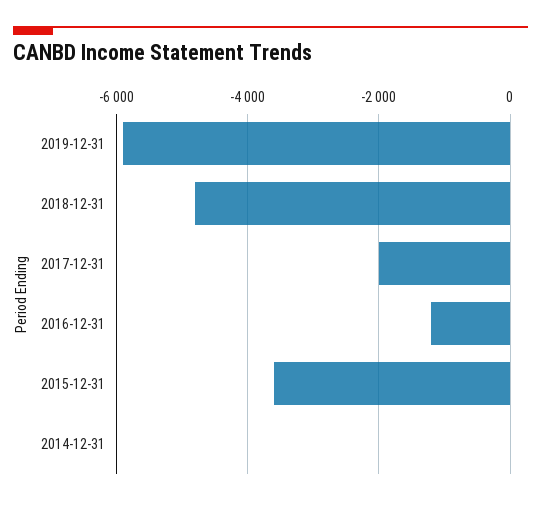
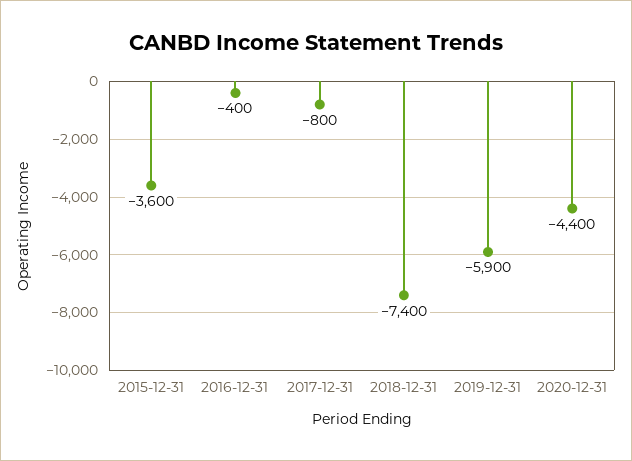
2018-12-31: -4800 -> -7400
2017-12-31: -2000 -> -800
2016-12-31: -1200 -> -400
2014-12-31: 0 -> none
2020-12-31: none -> -4400

